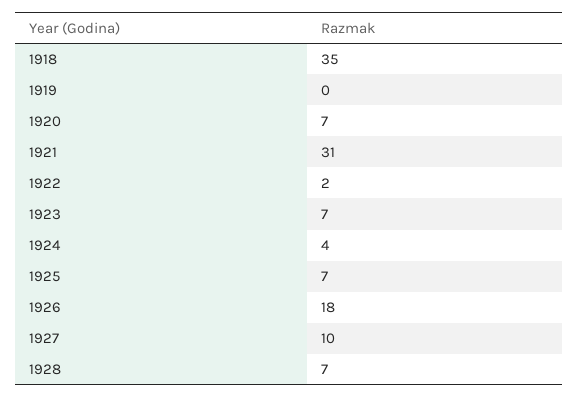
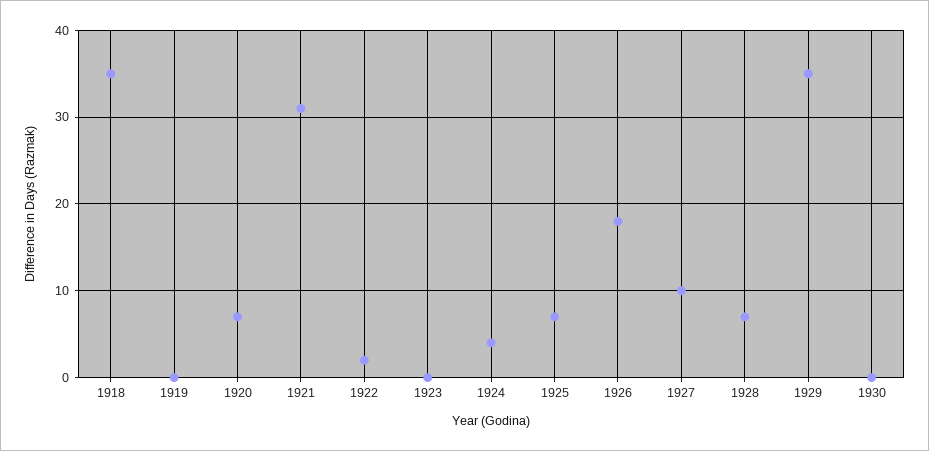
1923: 7 -> 0
1929: none -> 35
1930: none -> 0

